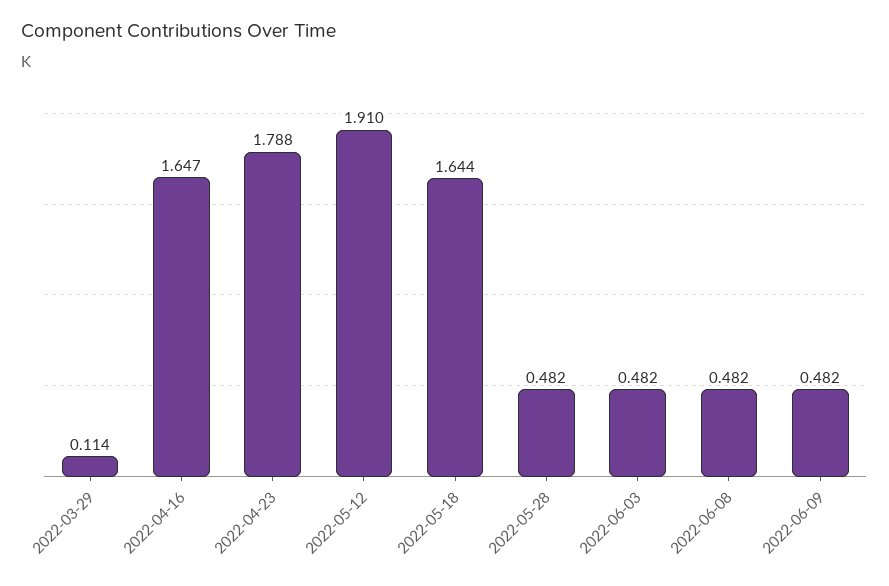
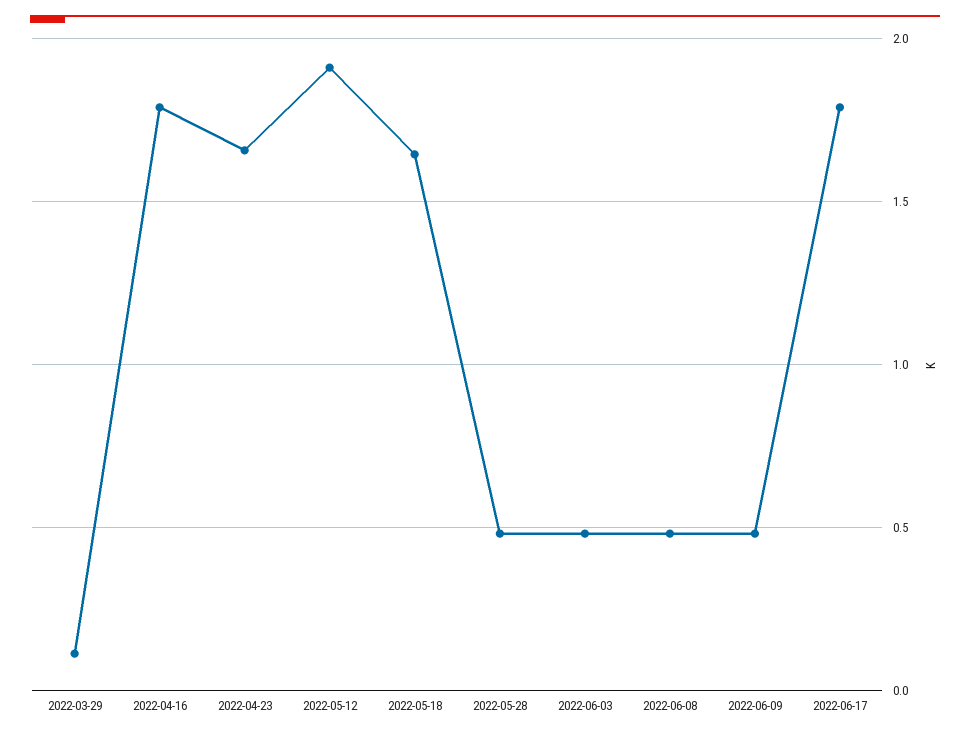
2022-04-16: 1.647 -> 1.8
2022-04-23: 1.788 -> 1.65
2022-06-17: none -> 1.8

